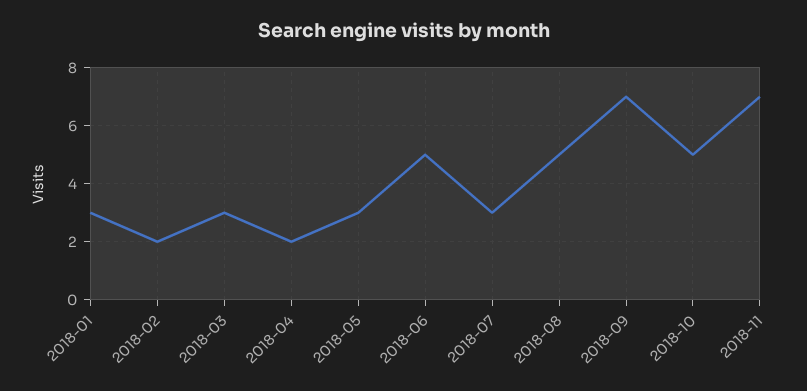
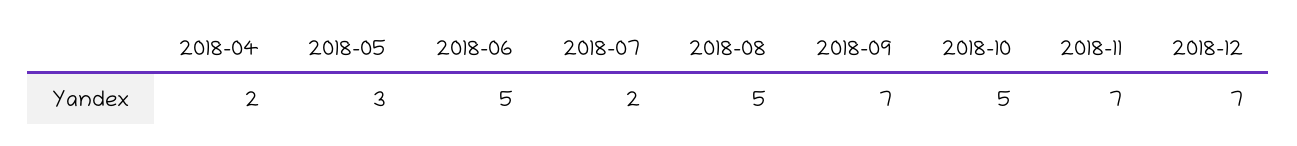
2018-01: 3 -> none
2018-02: 2 -> none
2018-03: 3 -> none
2018-07: 3 -> 2
2018-12: none -> 7

